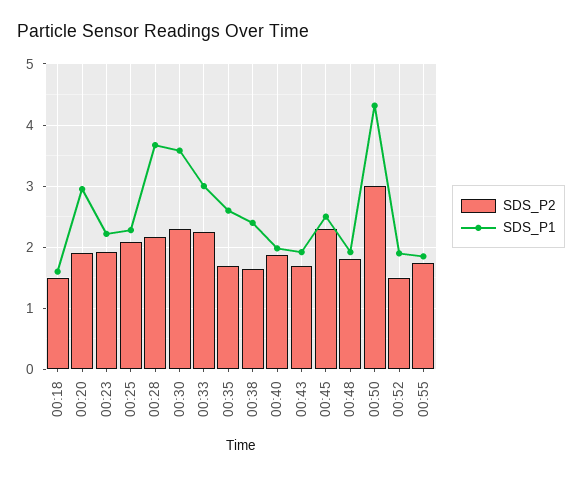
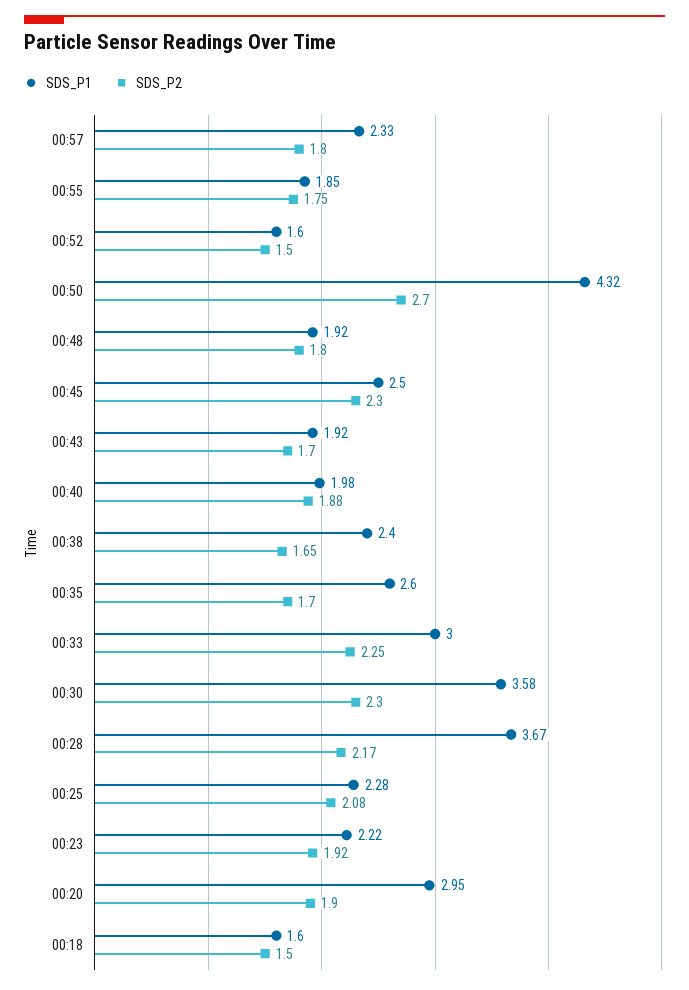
SDS_P2, 00:50: 3 -> 2.7
SDS_P1, 00:52: 1.9 -> 1.6
SDS_P1, 00:57: none -> 2.33
SDS_P2, 00:57: none -> 1.8

